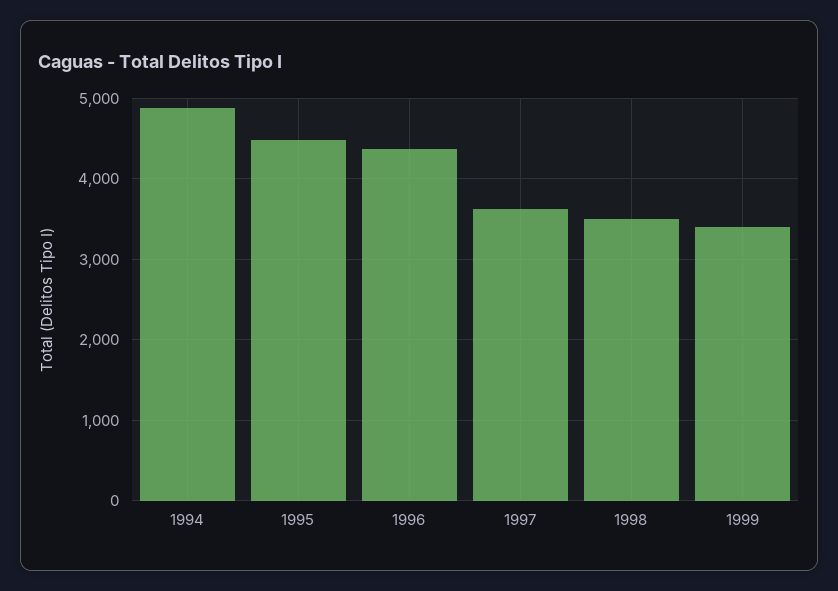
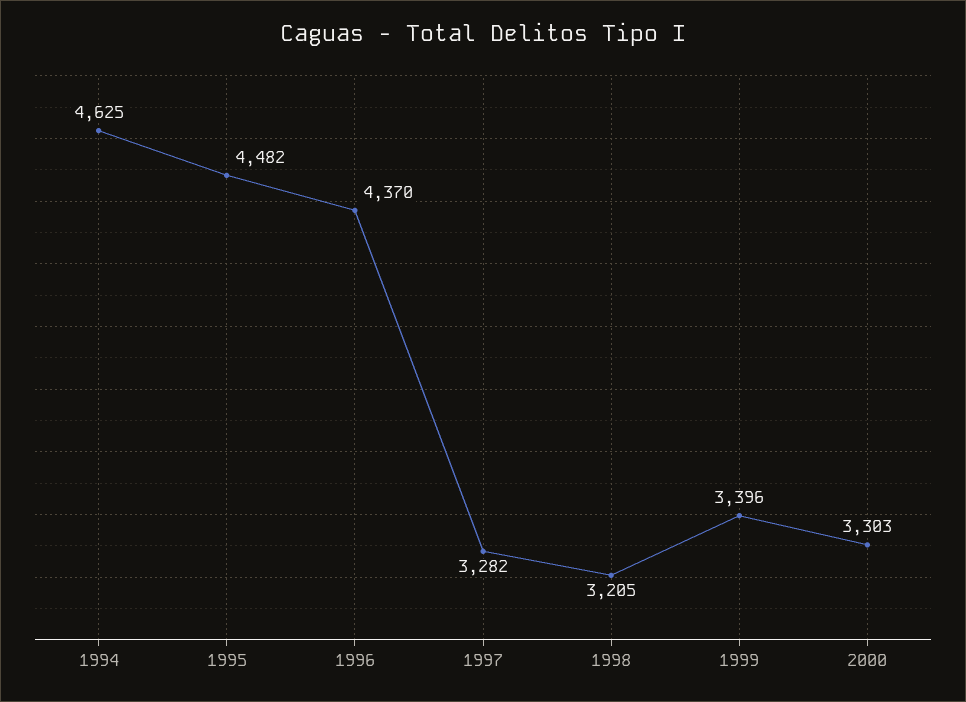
1994: 4900 -> 4625
1997: 3600 -> 3282
1998: 3500 -> 3205
2000: none -> 3303

